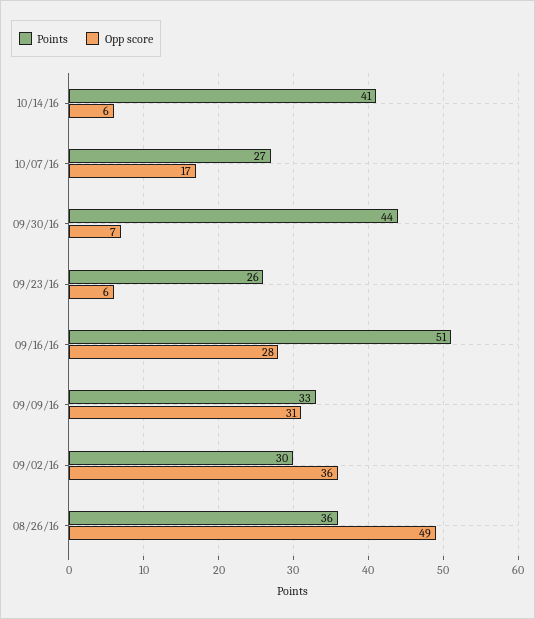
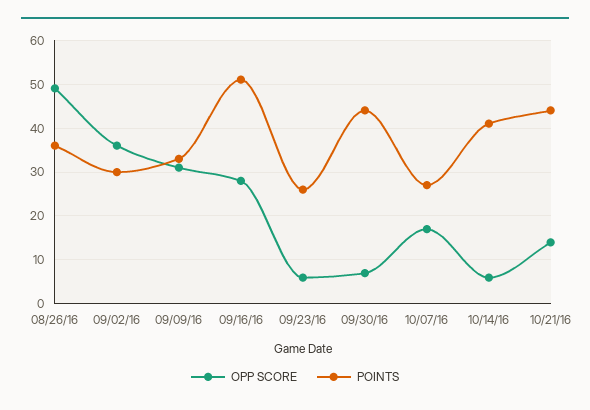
Opp score, 10/21/16: none -> 15
Points, 10/21/16: none -> 45

